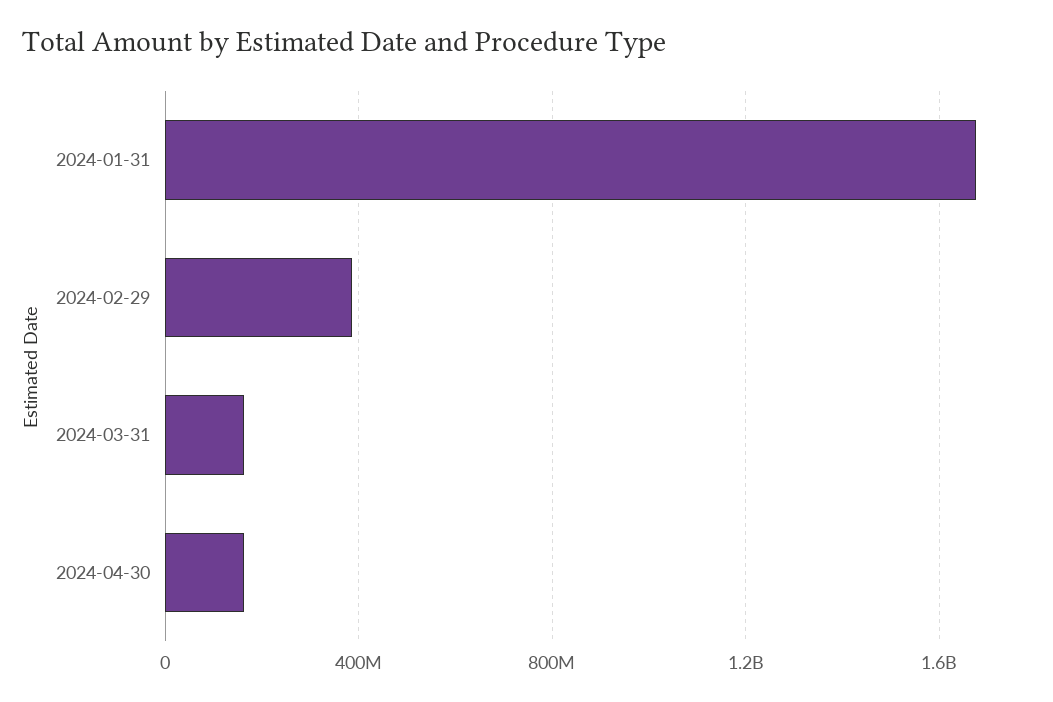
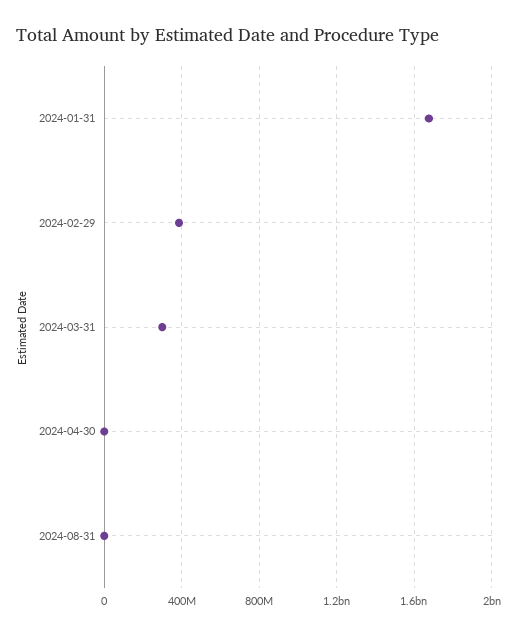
2024-03-31: 150000000 -> 300000000
2024-04-30: 150000000 -> 0
2024-08-31: none -> 0

